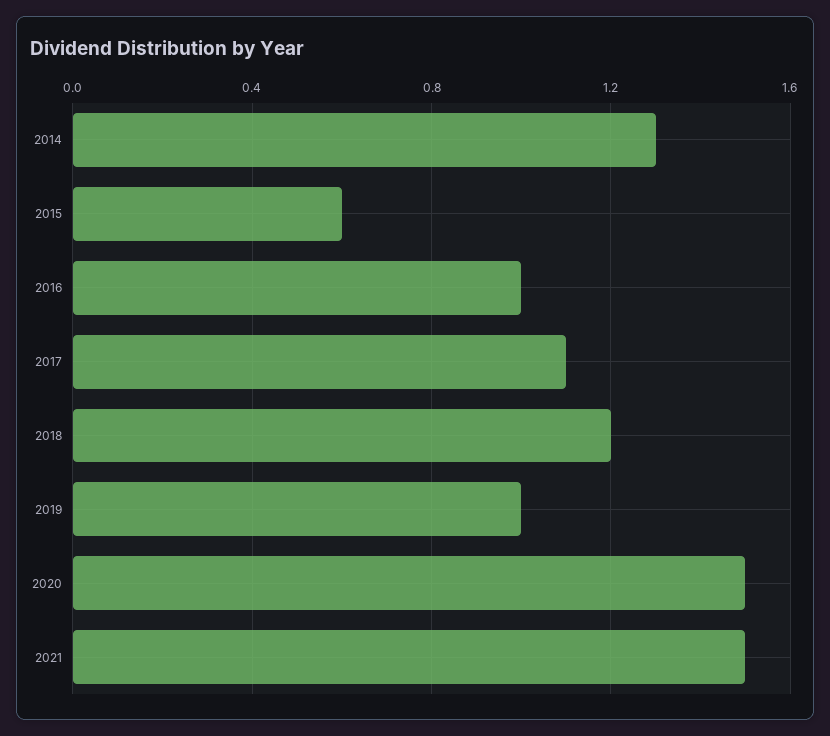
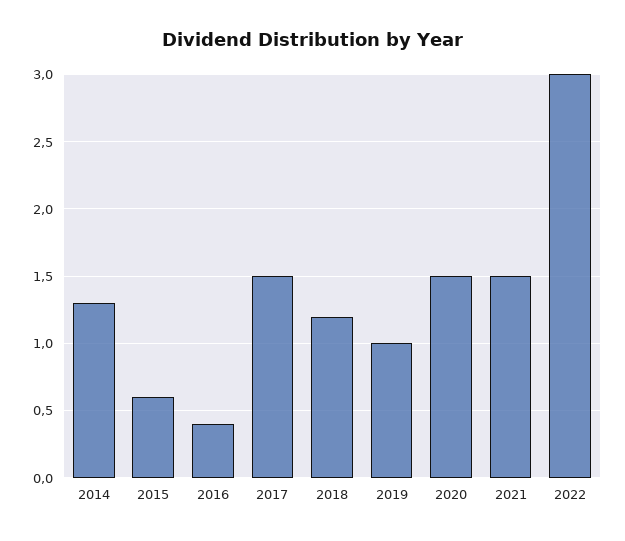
2016: 1 -> 0.4
2017: 1.1 -> 1.5
2022: none -> 3

